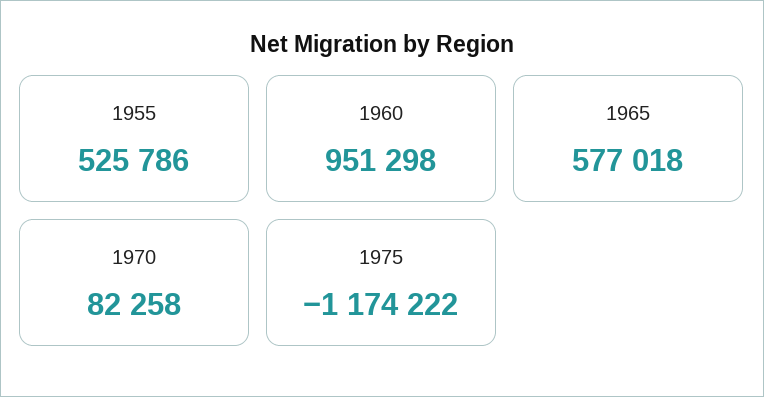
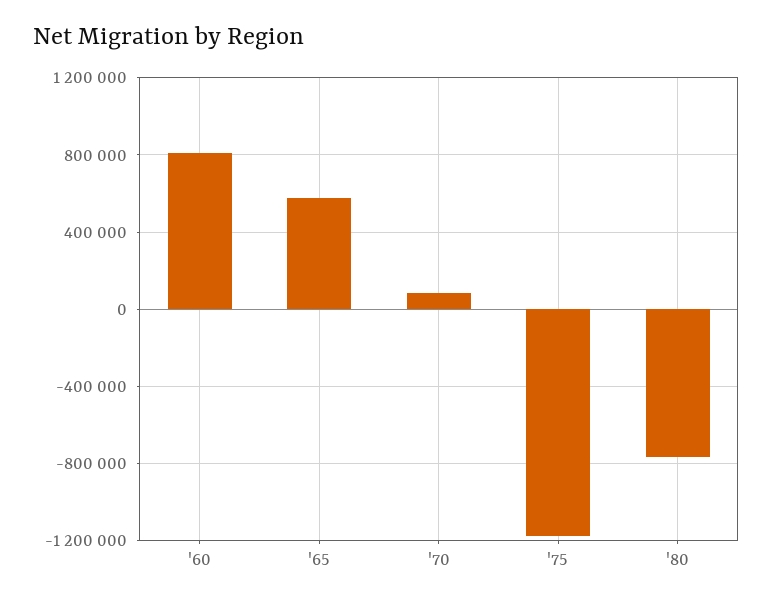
1955: 525786 -> none
1960: 951298 -> 800000
'80: none -> -750000

